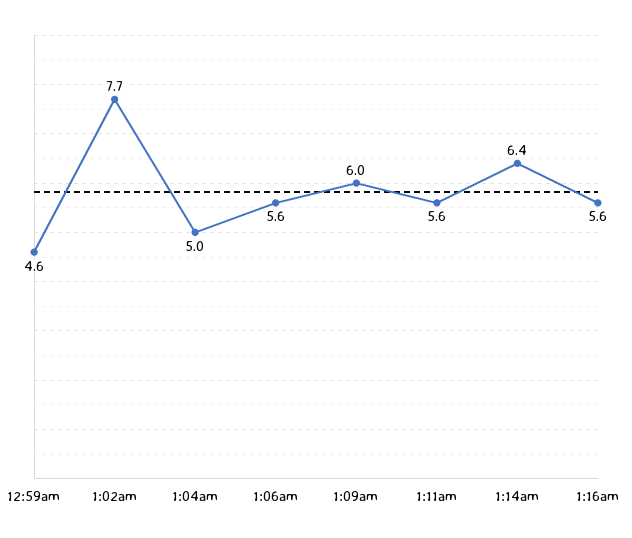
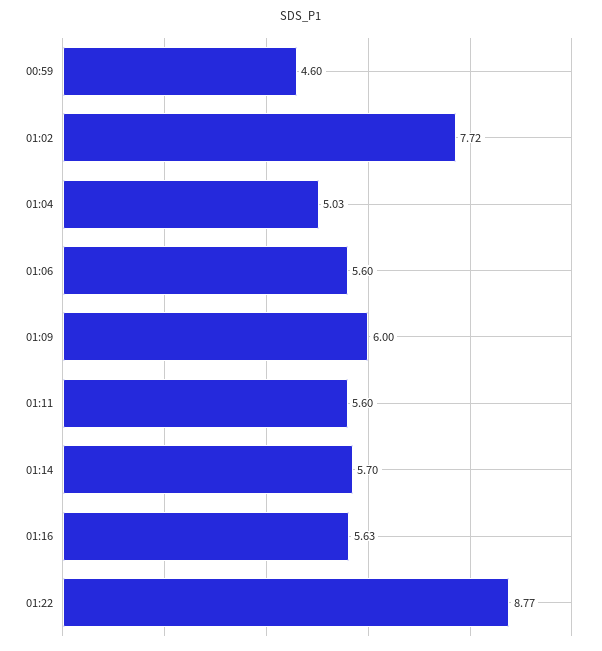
1:14am: 6.4 -> 5.7
01:22: none -> 8.77

